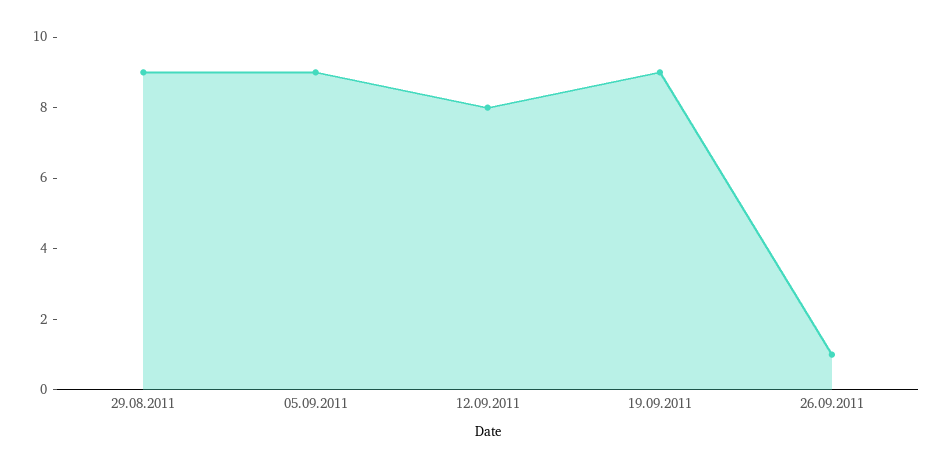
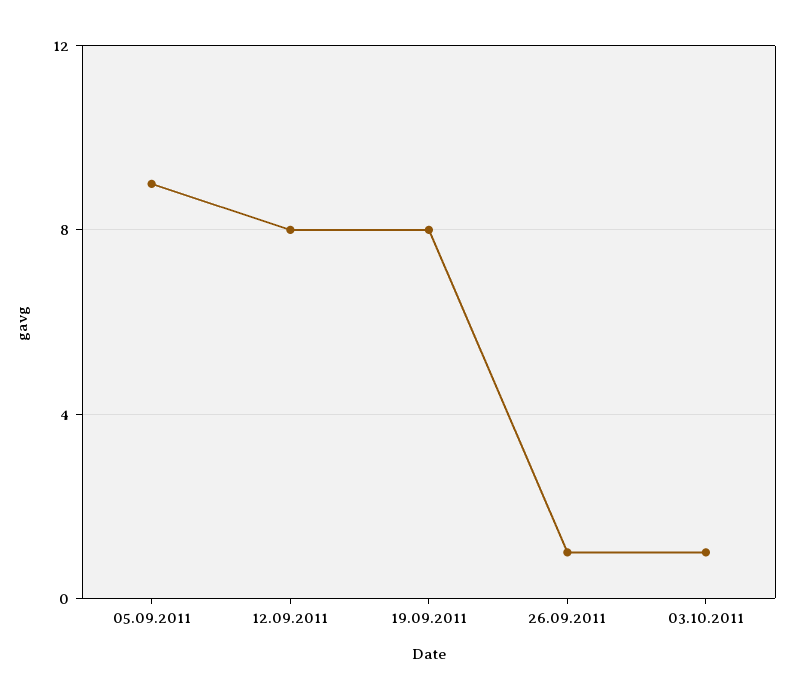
29.08.2011: 9 -> none
19.09.2011: 9 -> 8
03.10.2011: none -> 1

